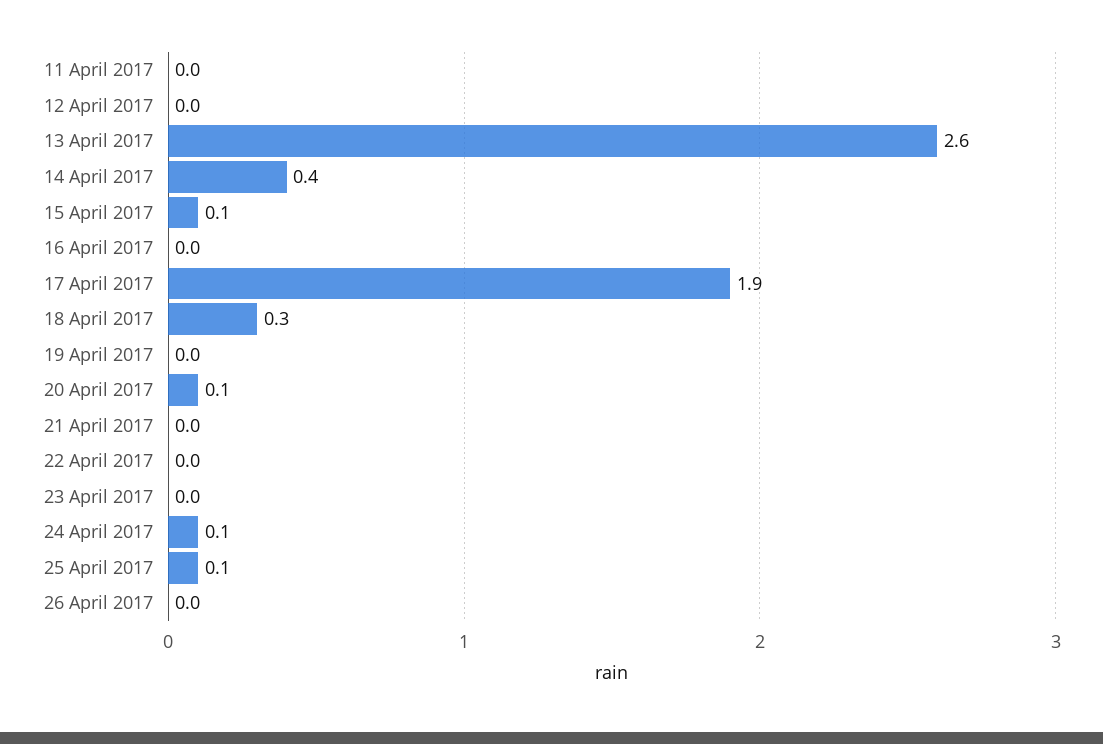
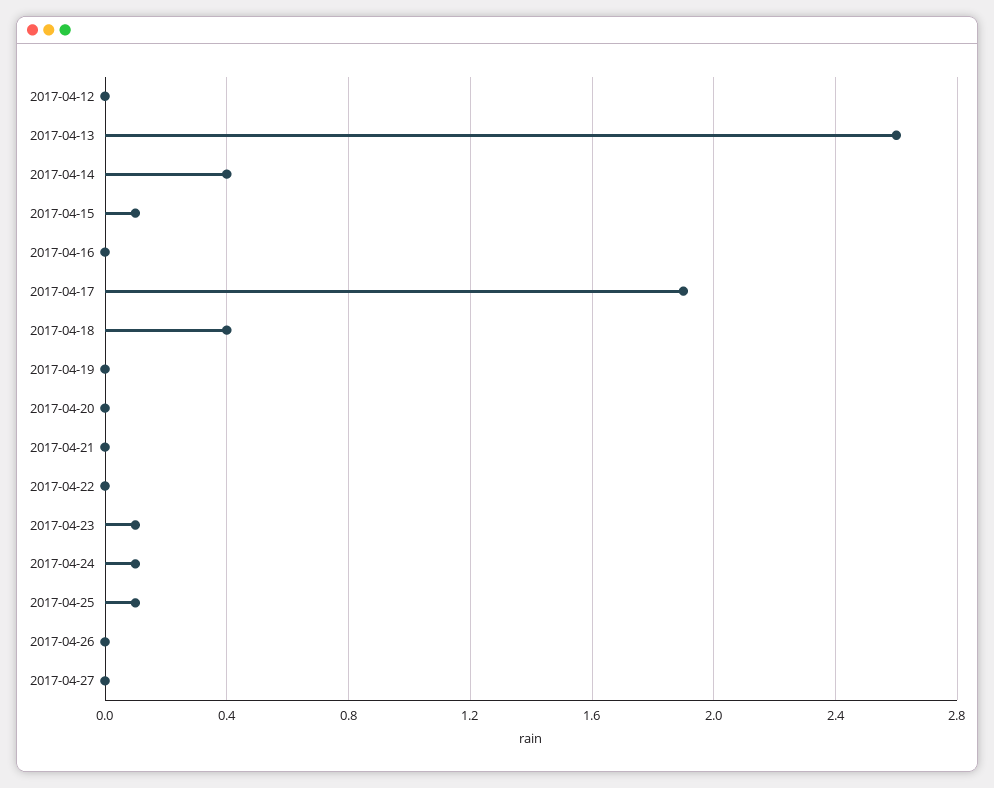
11 April 2017: 0 -> none
18 April 2017: 0.3 -> 0.4
20 April 2017: 0.1 -> 0
23 April 2017: 0 -> 0.1
2017-04-27: none -> 0

